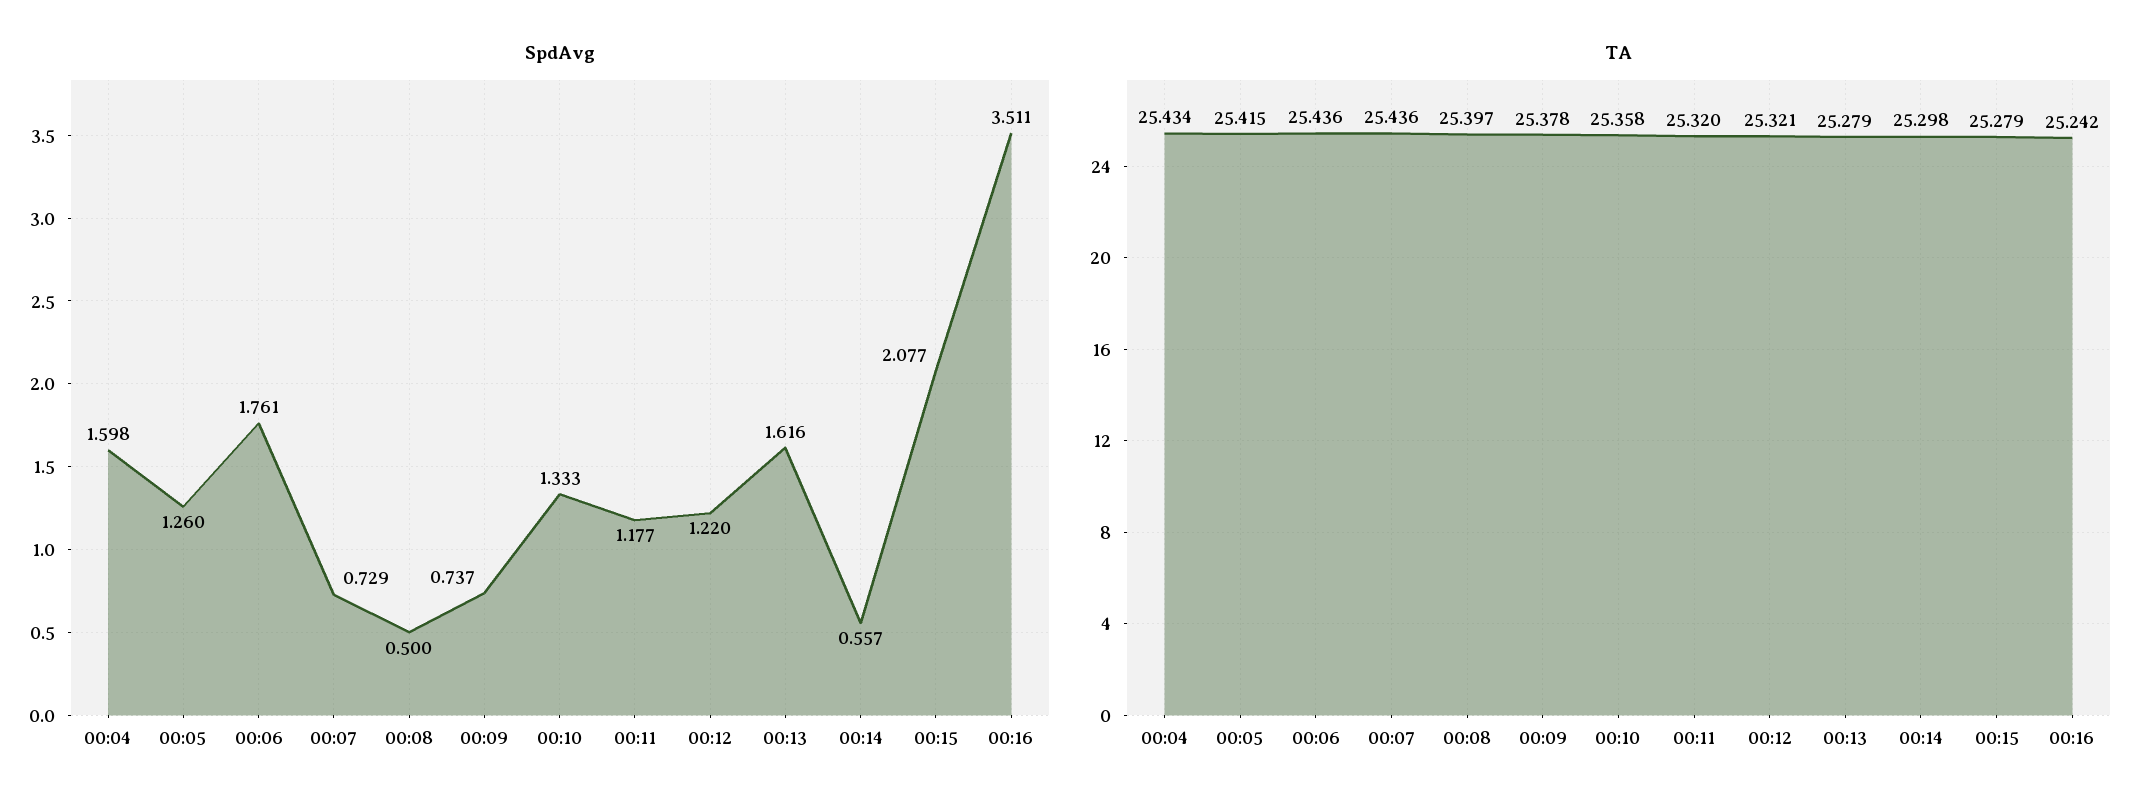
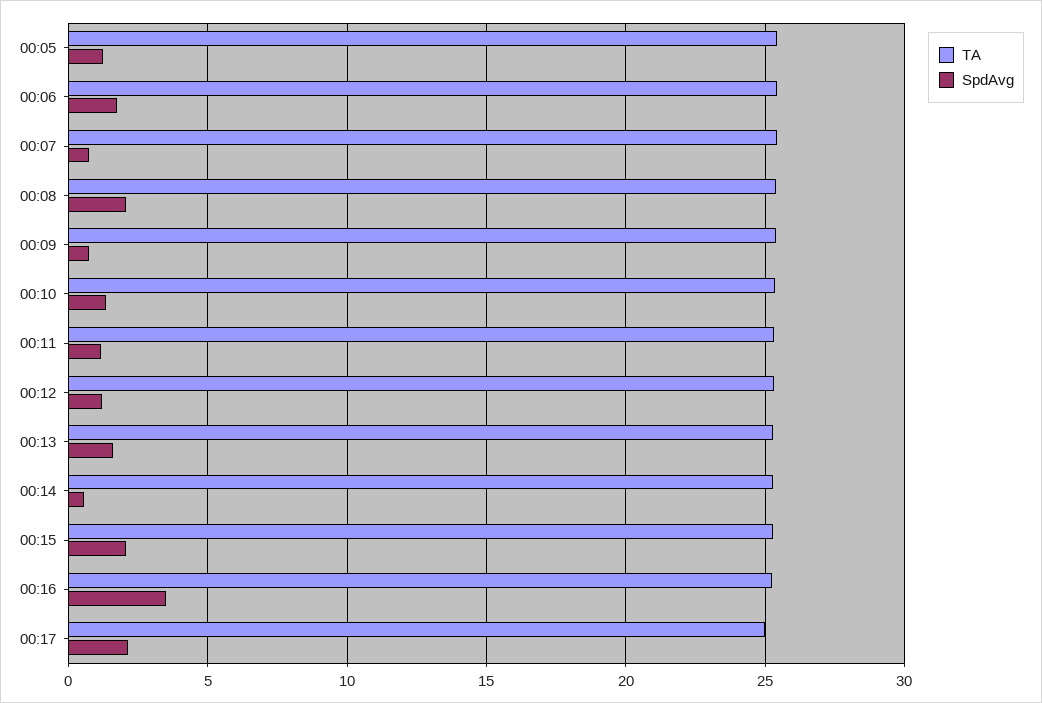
SpdAvg, 00:04: 1.598 -> none
SpdAvg, 00:08: 0.5 -> 2
TA, 00:04: 25.434 -> none
TA, 00:17: none -> 25
SpdAvg, 00:17: none -> 2

